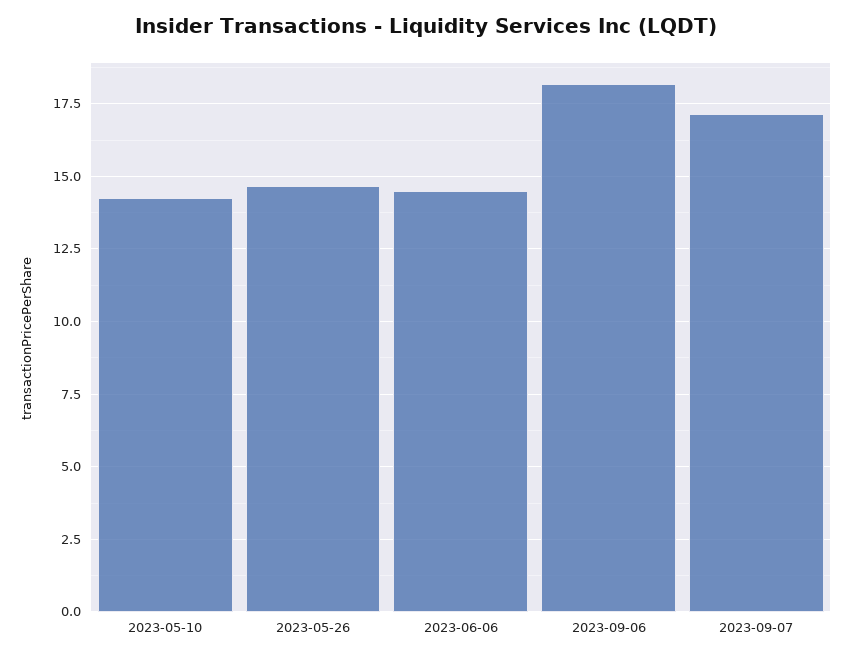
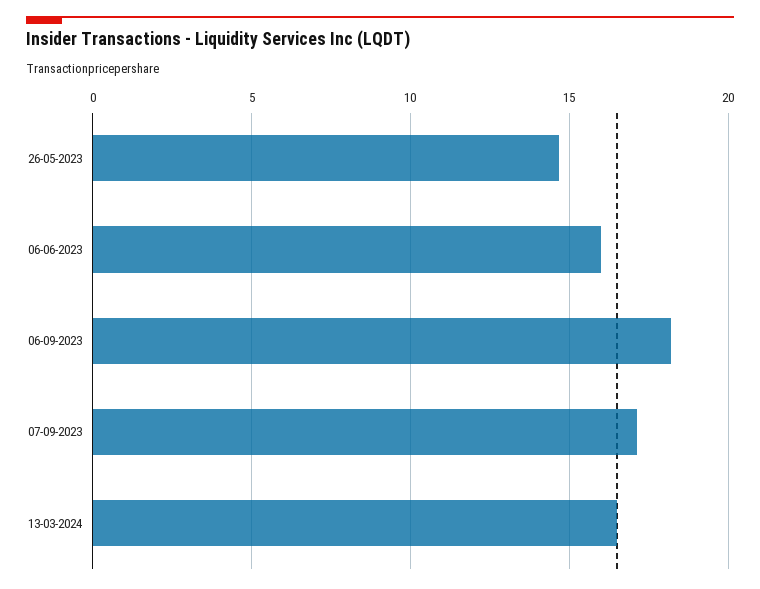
2023-05-10: 14.25 -> none
2023-06-06: 14.5 -> 16
13-03-2024: none -> 16.5

